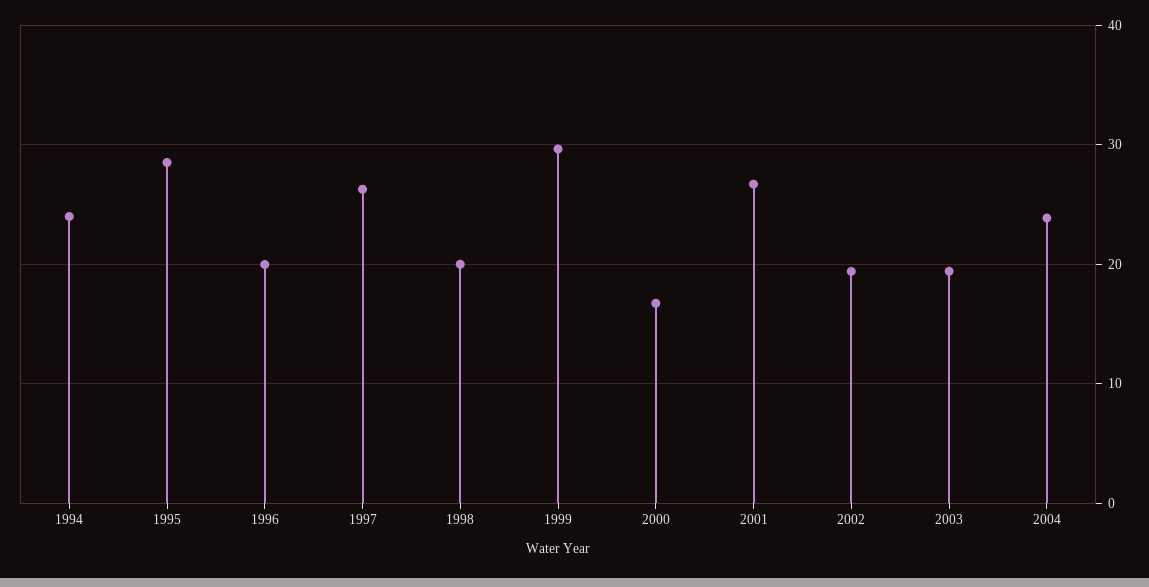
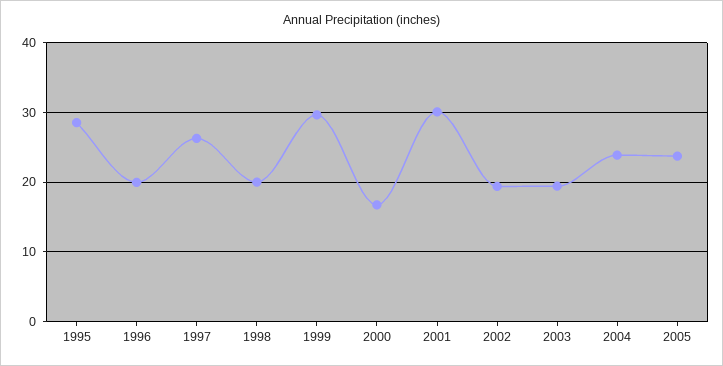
1994: 24 -> none
2001: 27 -> 30
2005: none -> 24

